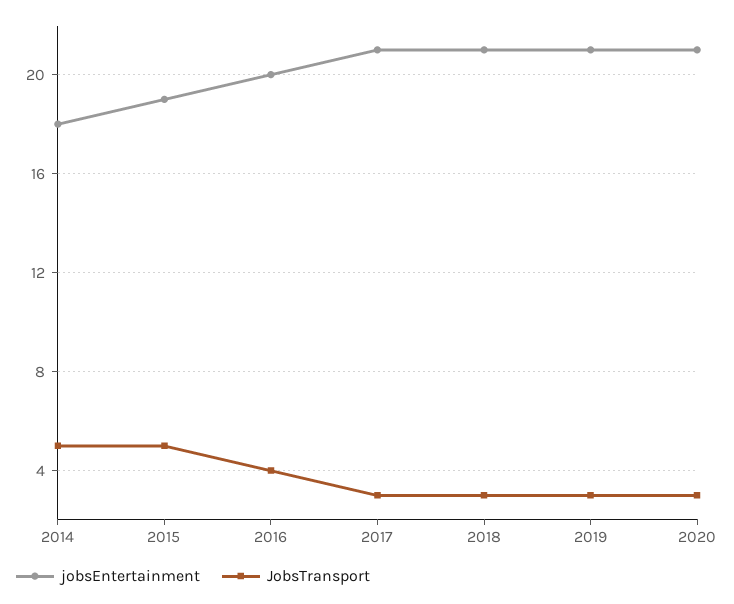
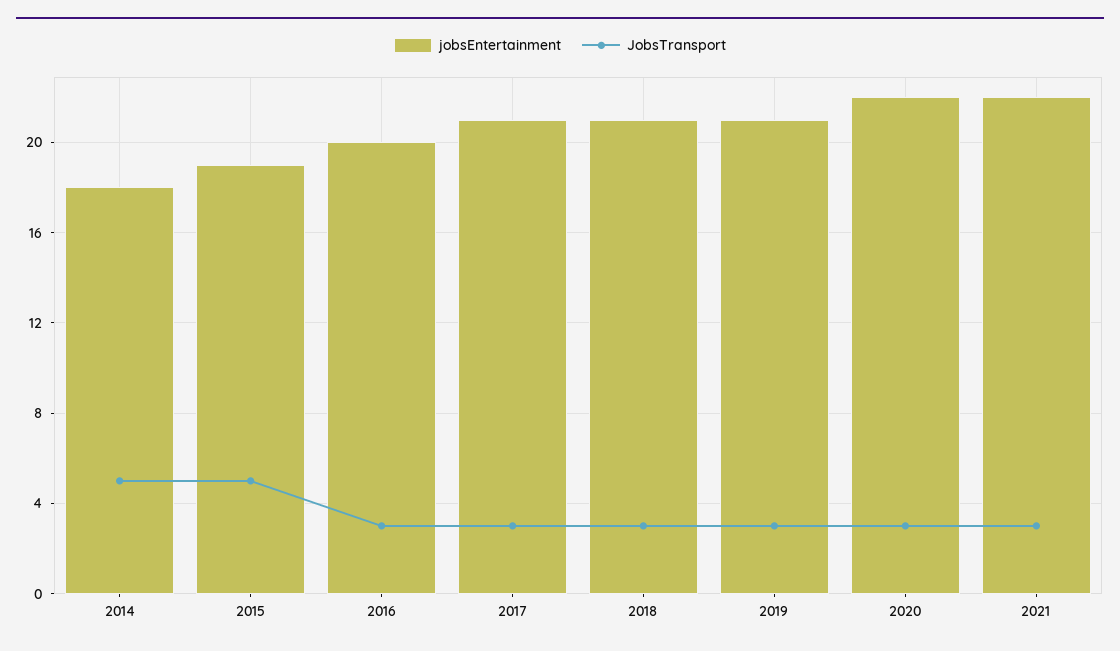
JobsTransport, 2016: 4 -> 3
jobsEntertainment, 2020: 21 -> 22
jobsEntertainment, 2021: none -> 22
JobsTransport, 2021: none -> 3

